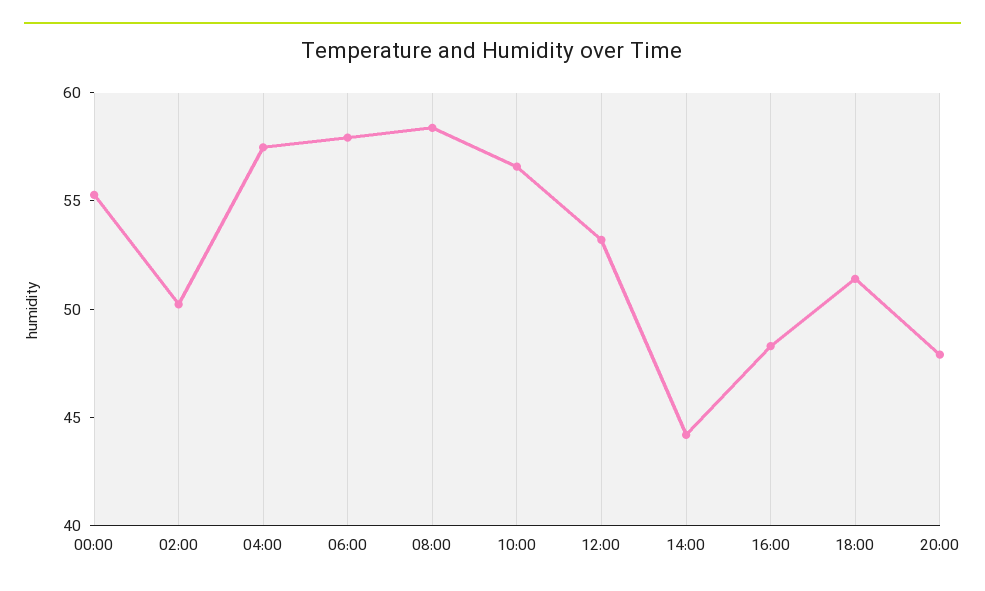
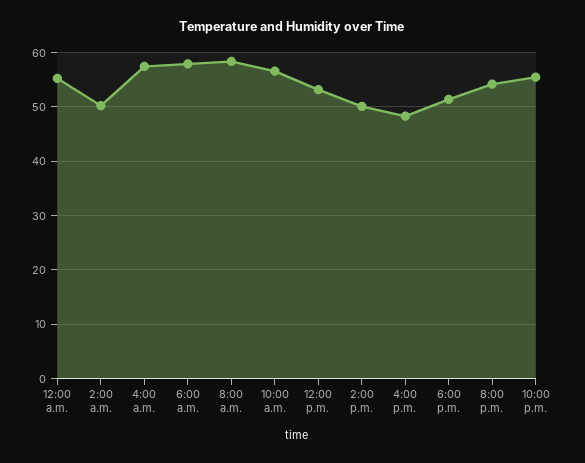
14:00: 44 -> 50
20:00: 48 -> 54
10:00 p.m.: none -> 56

